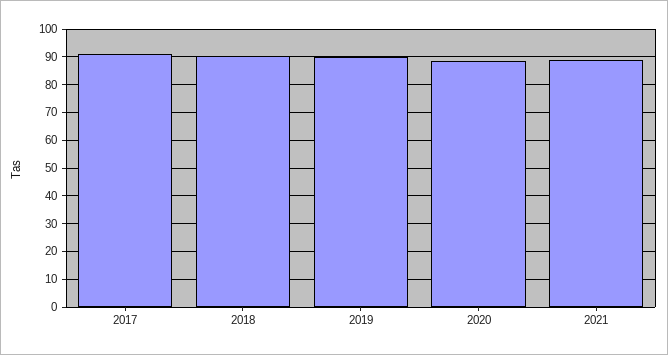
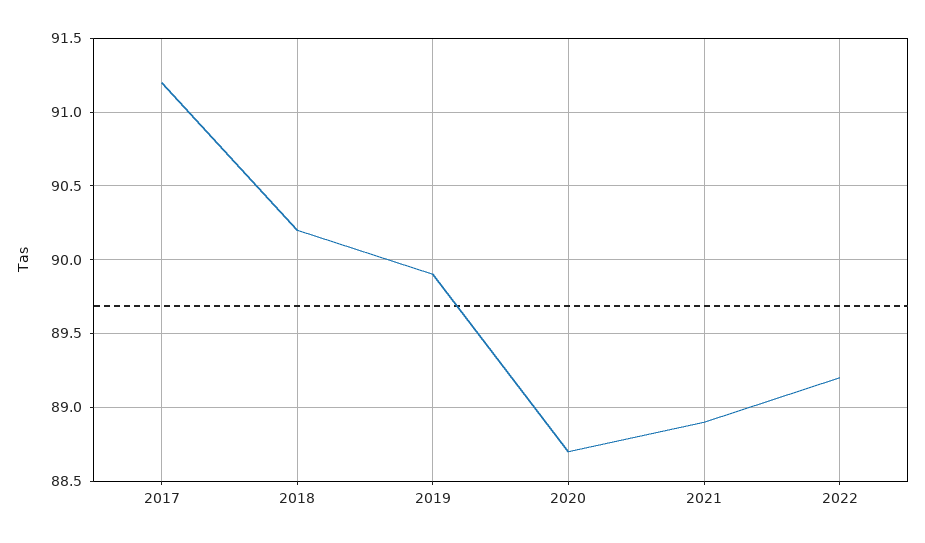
2022: none -> 89.2

